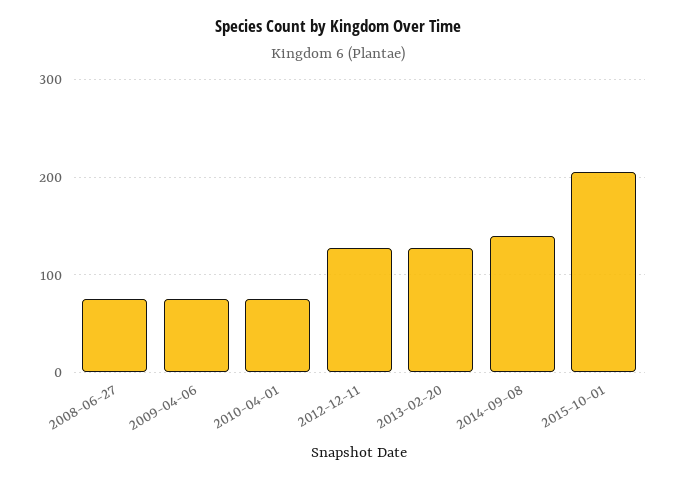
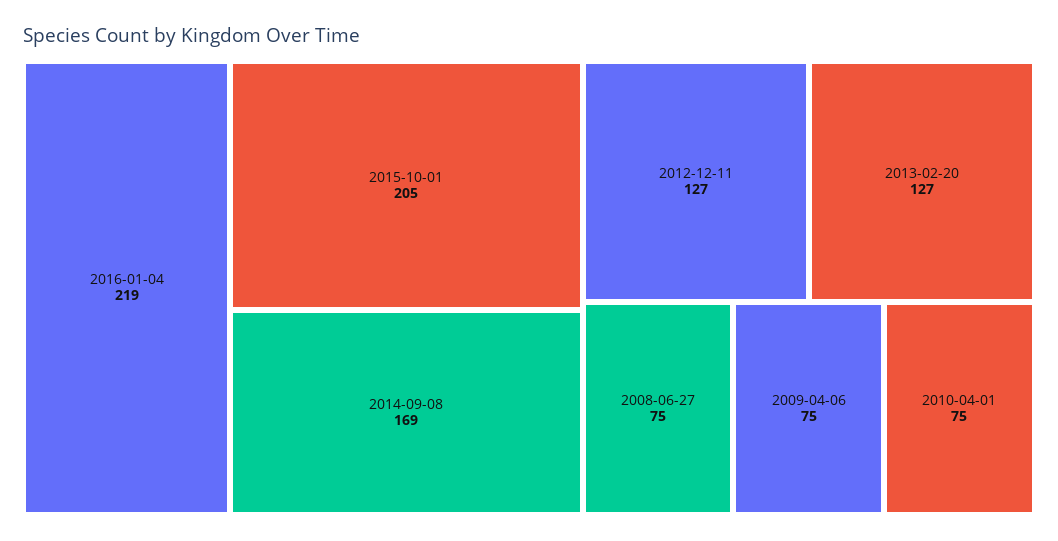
2014-09-08: 140 -> 169
2016-01-04: none -> 219

